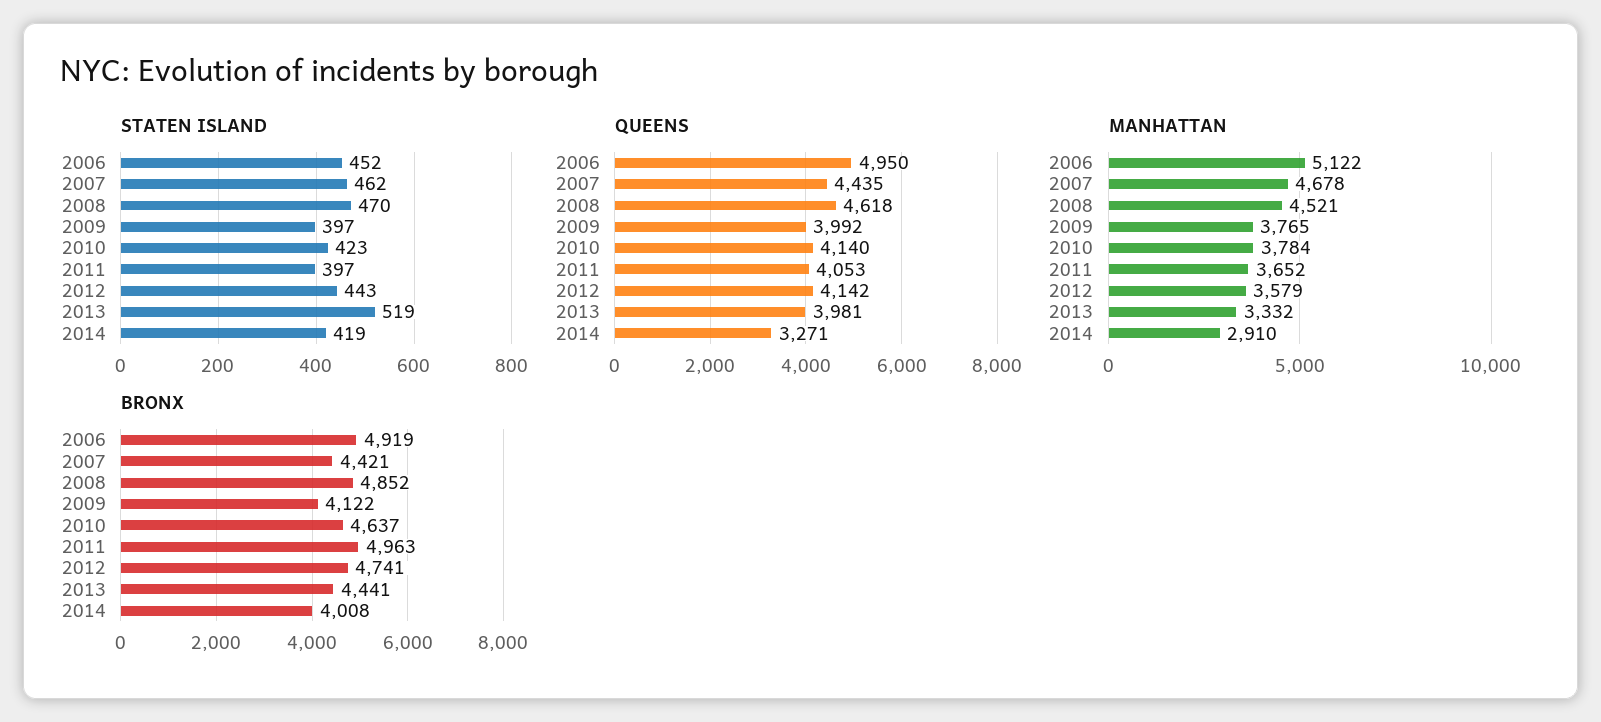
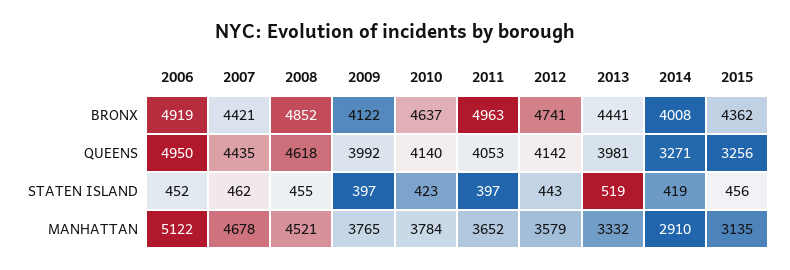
STATEN ISLAND, 2008: 470 -> 455
BRONX, 2015: none -> 4362
QUEENS, 2015: none -> 3256
STATEN ISLAND, 2015: none -> 456
MANHATTAN, 2015: none -> 3135

